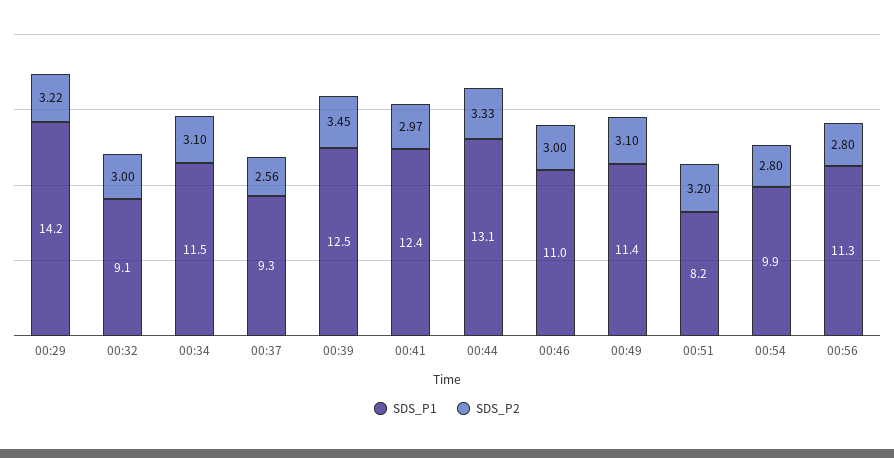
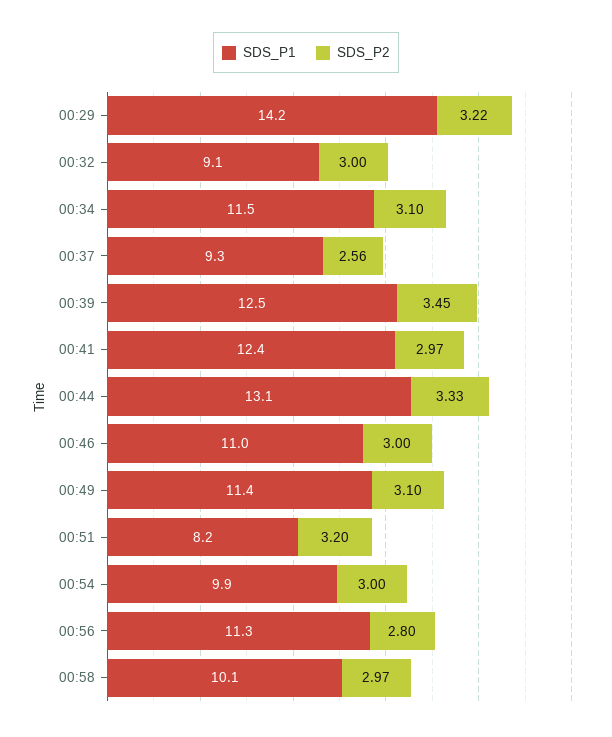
SDS_P2, 00:54: 2.8 -> 3
SDS_P1, 00:58: none -> 10.1
SDS_P2, 00:58: none -> 2.97

